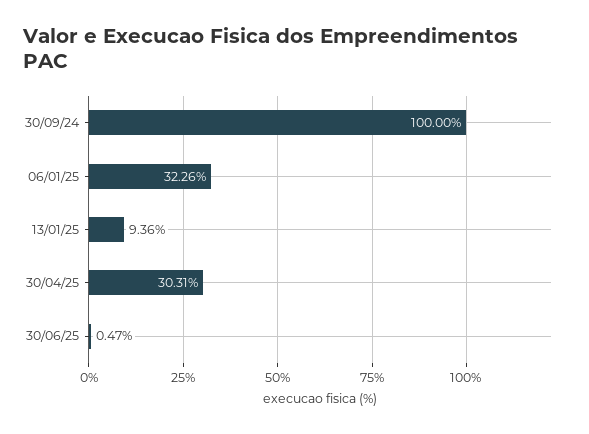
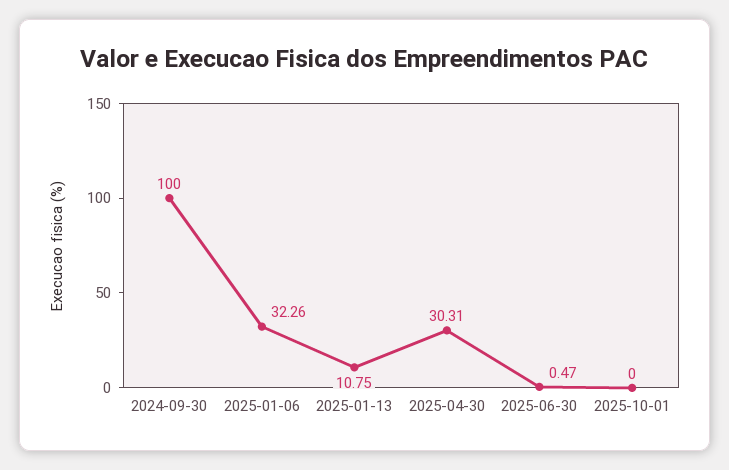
13/01/25: 9.36 -> 10.75
2025-10-01: none -> 0

